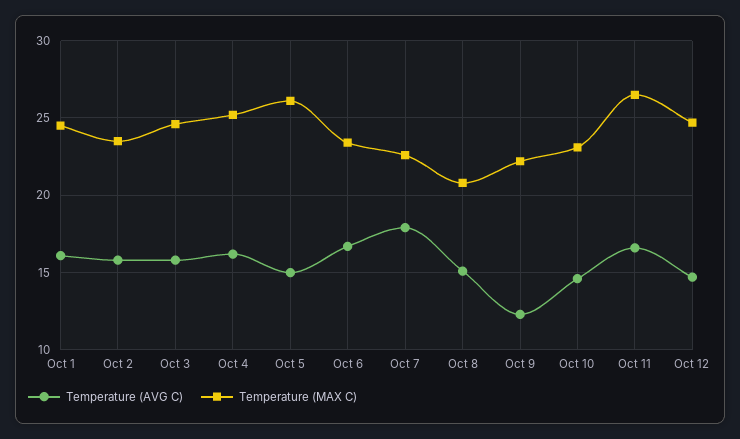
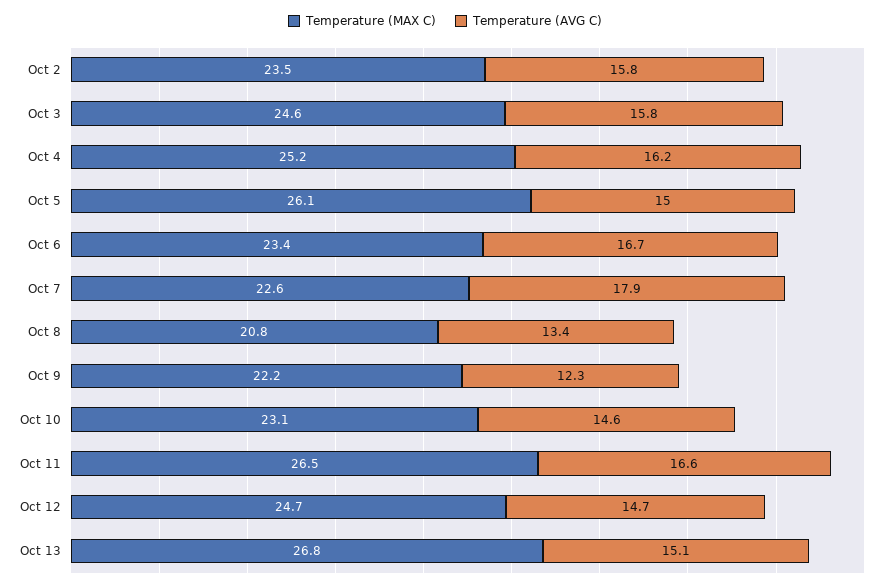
Temperature (AVG C), Oct 1: 16 -> none
Temperature (MAX C), Oct 1: 24.5 -> none
Temperature (AVG C), Oct 8: 15 -> 13.4
Temperature (MAX C), Oct 13: none -> 26.8
Temperature (AVG C), Oct 13: none -> 15.1

